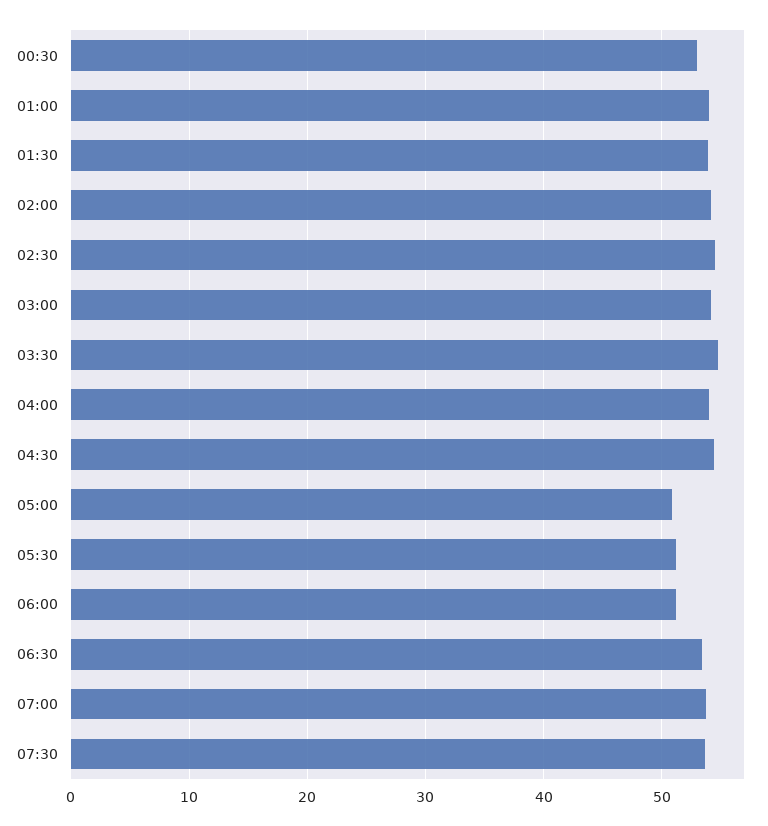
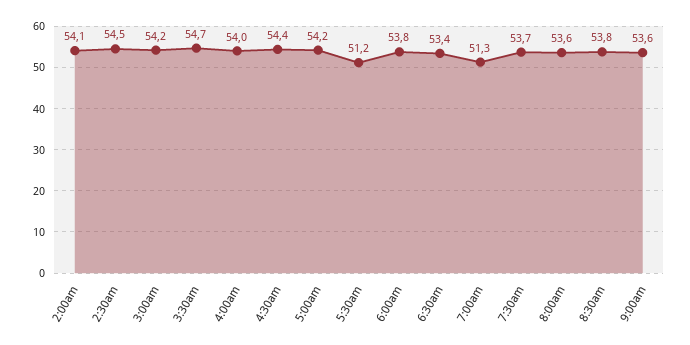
00:30: 53 -> none
01:00: 54 -> none
01:30: 54 -> none
05:00: 51 -> 54.2
06:00: 51 -> 53.8
07:00: 54 -> 51.3
8:00am: none -> 53.6
8:30am: none -> 53.8
9:00am: none -> 53.6

